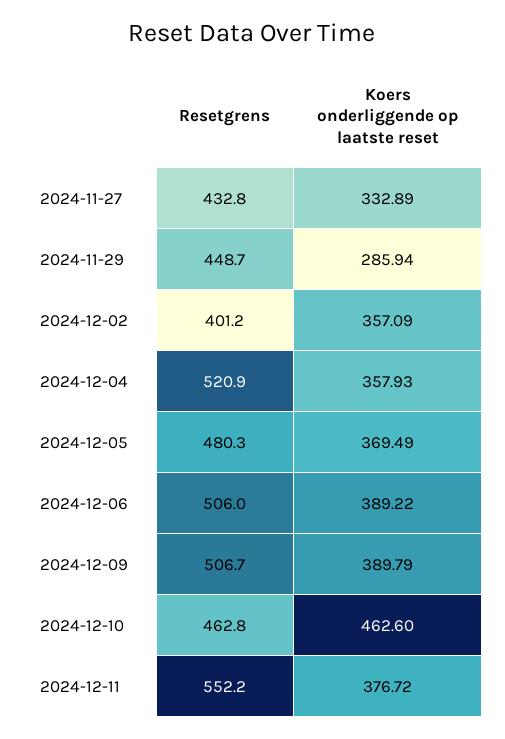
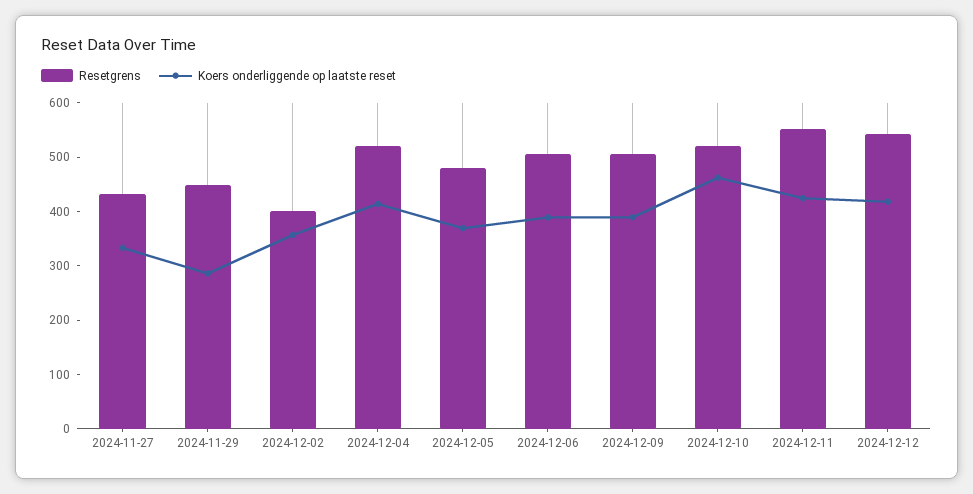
Koers onderliggende op laatste reset, 2024-12-04: 357.93 -> 420
Resetgrens, 2024-12-10: 462.8 -> 520
Koers onderliggende op laatste reset, 2024-12-11: 376.72 -> 420
Resetgrens, 2024-12-12: none -> 540
Koers onderliggende op laatste reset, 2024-12-12: none -> 420

